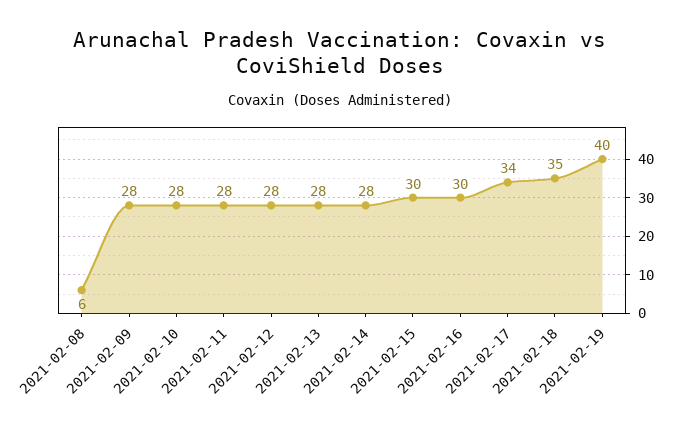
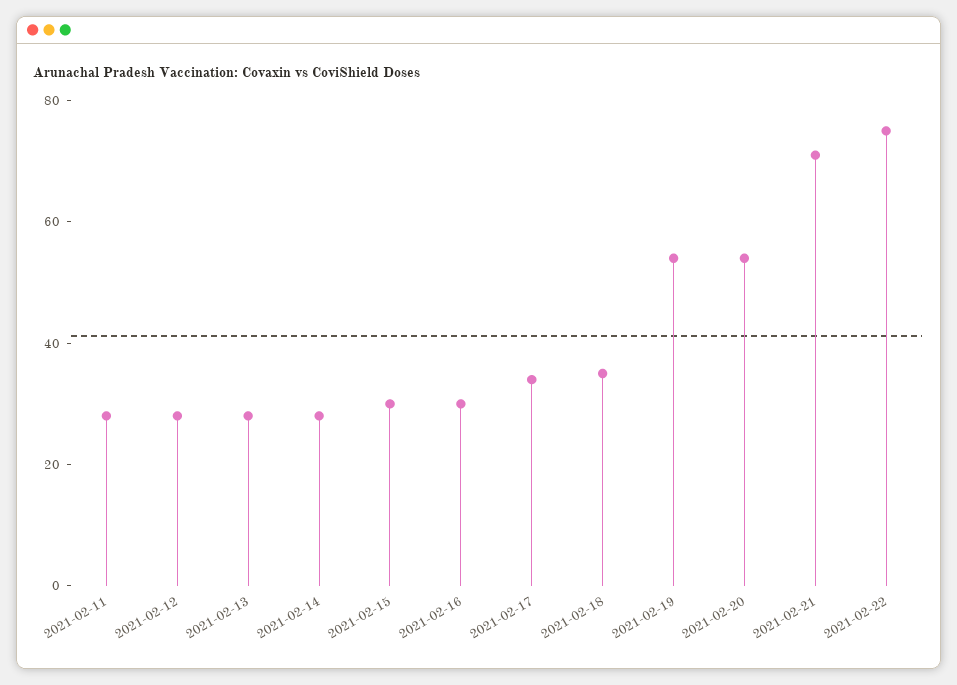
2021-02-08: 6 -> none
2021-02-09: 28 -> none
2021-02-10: 28 -> none
2021-02-19: 40 -> 55
2021-02-20: none -> 55
2021-02-21: none -> 70
2021-02-22: none -> 75

